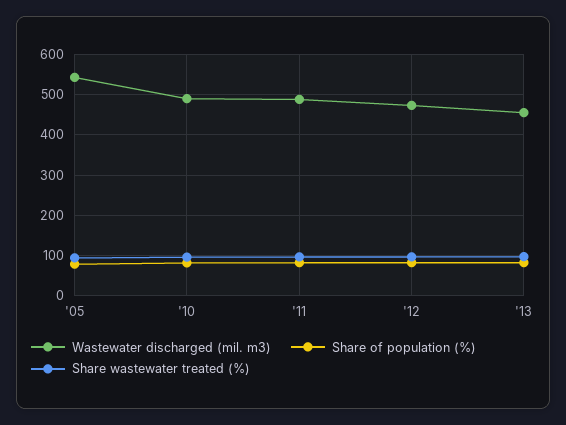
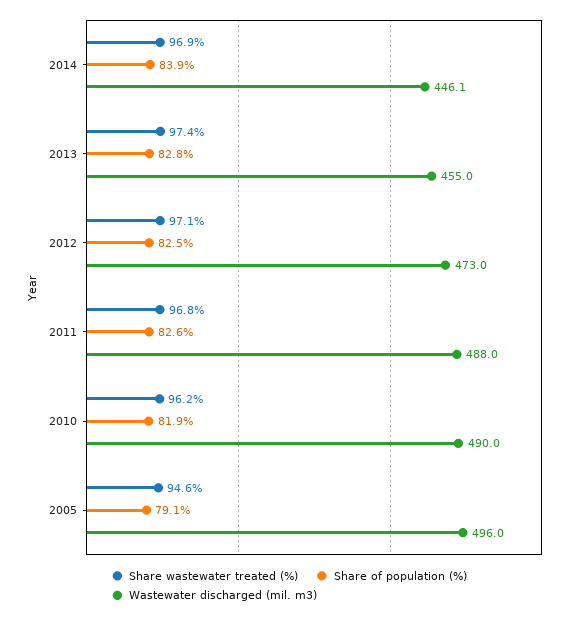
Wastewater discharged (mil. m3), '05: 540 -> 496
Share wastewater treated (%), 2014: none -> 96.9
Share of population (%), 2014: none -> 83.9
Wastewater discharged (mil. m3), 2014: none -> 446.1

